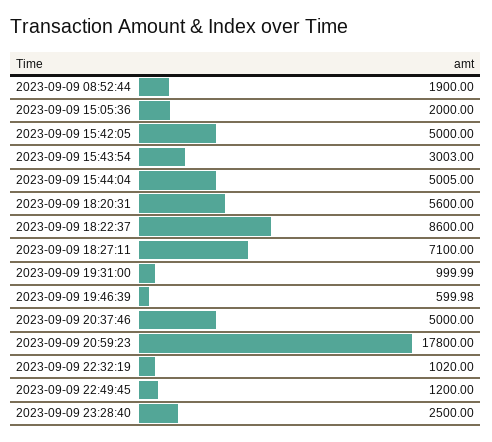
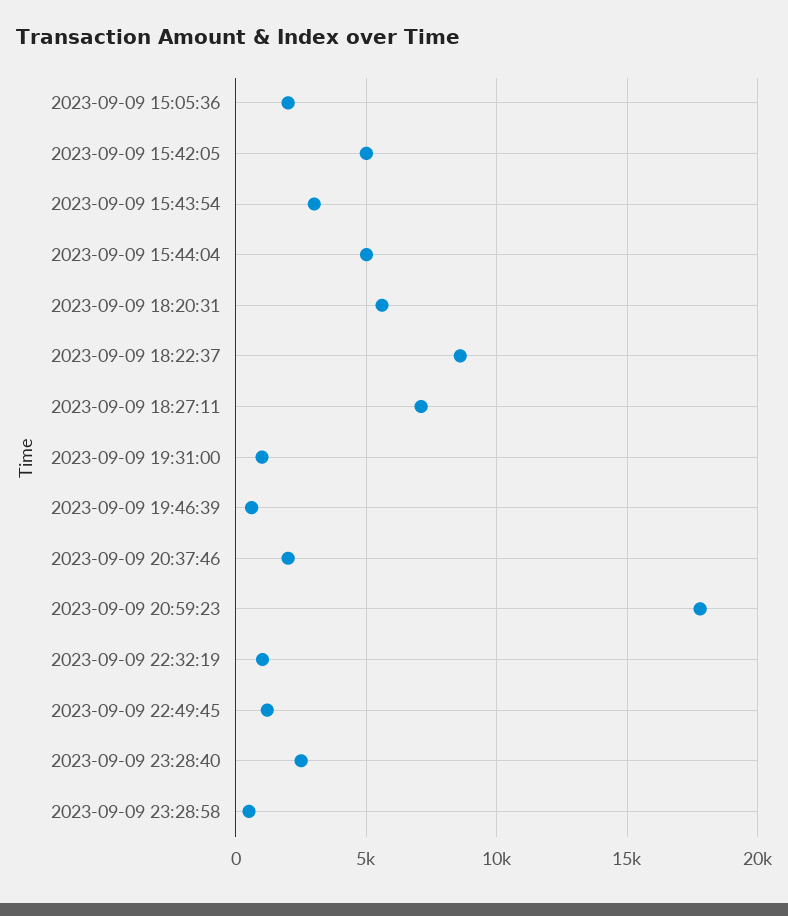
2023-09-09 08:52:44: 1900 -> none
2023-09-09 20:37:46: 5000 -> 2000
2023-09-09 23:28:58: none -> 500

